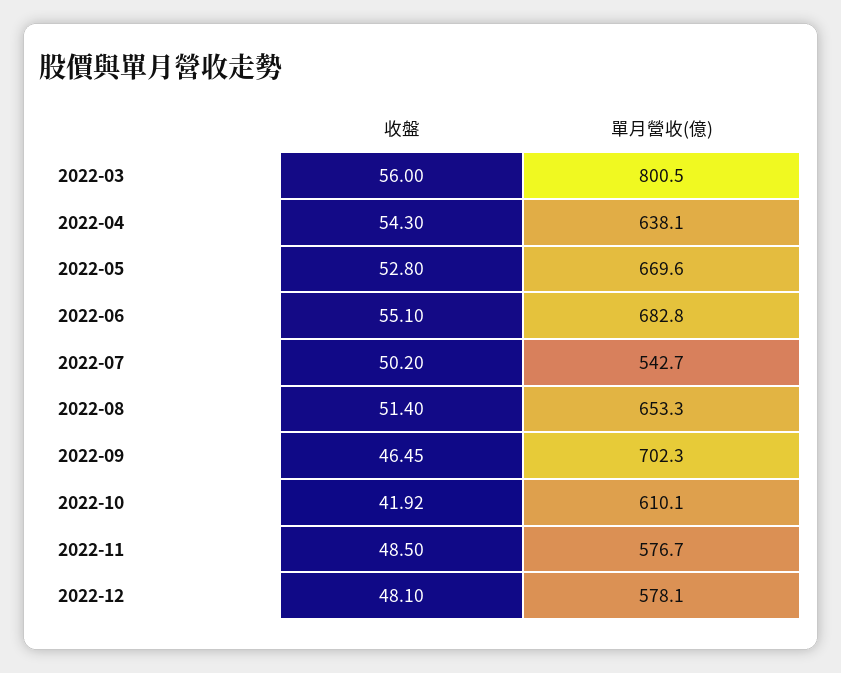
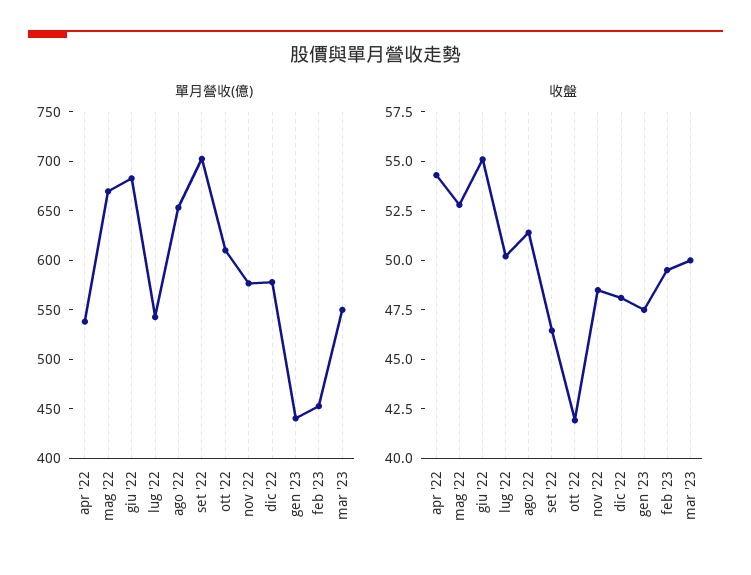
收盤, 2022-03: 56 -> none
單月營收(億), 2022-03: 800.5 -> none
單月營收(億), 2022-04: 638.1 -> 540
單月營收(億), gen '23: none -> 440
單月營收(億), feb '23: none -> 450
單月營收(億), mar '23: none -> 550
收盤, gen '23: none -> 47.5
收盤, feb '23: none -> 49.5
收盤, mar '23: none -> 50

